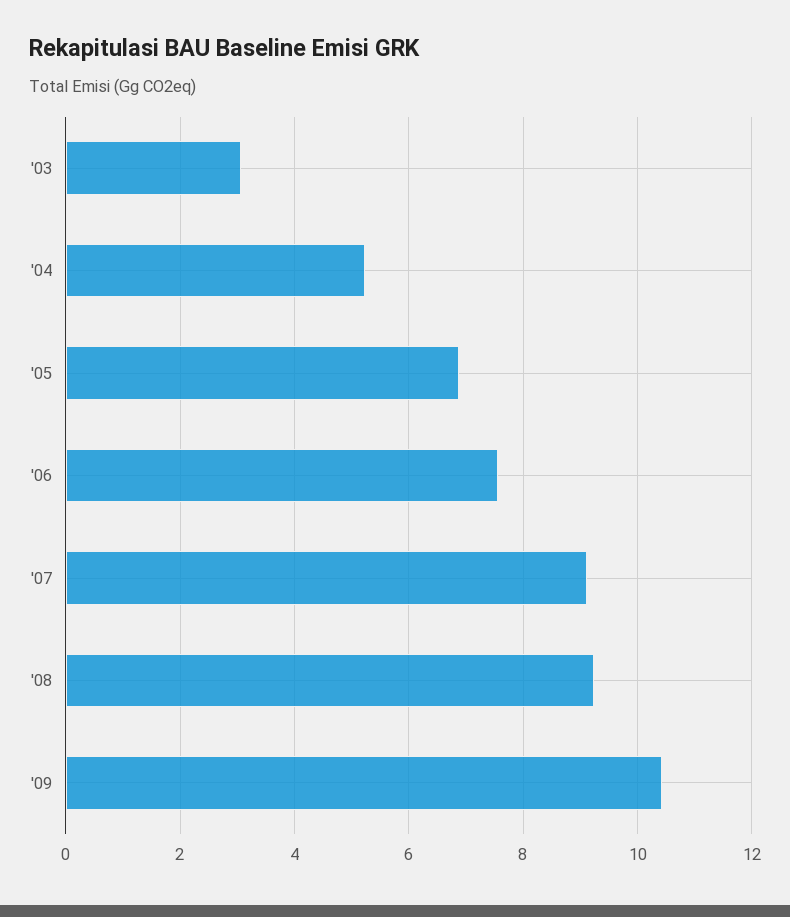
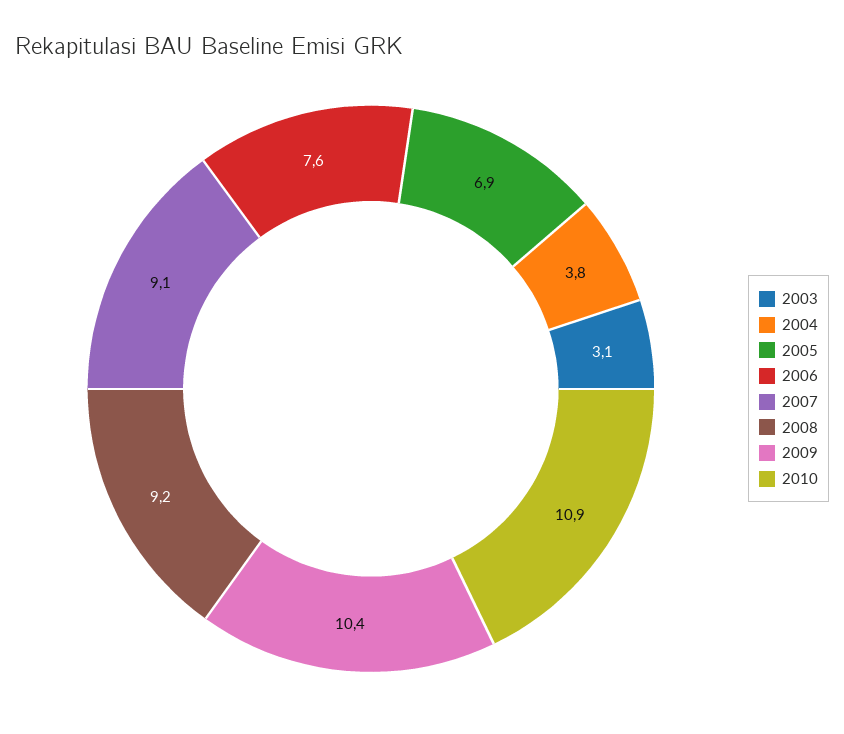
'04: 5.2 -> 3.8
2010: none -> 10.9

